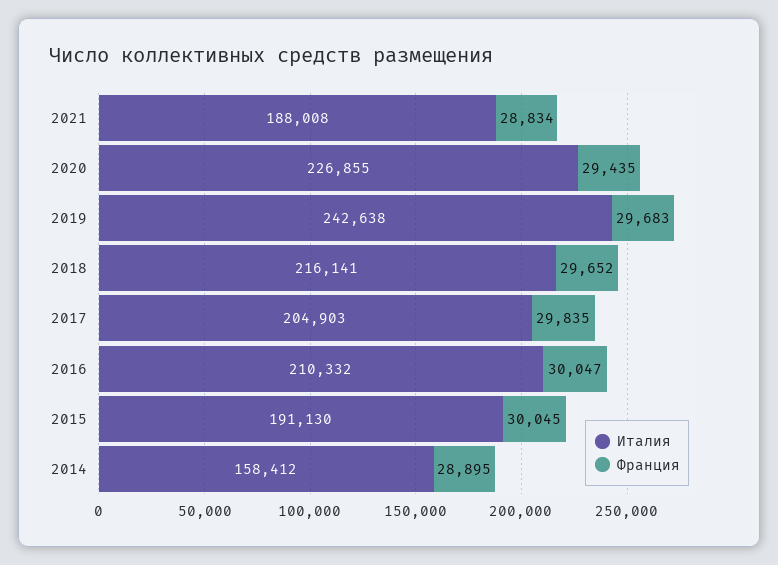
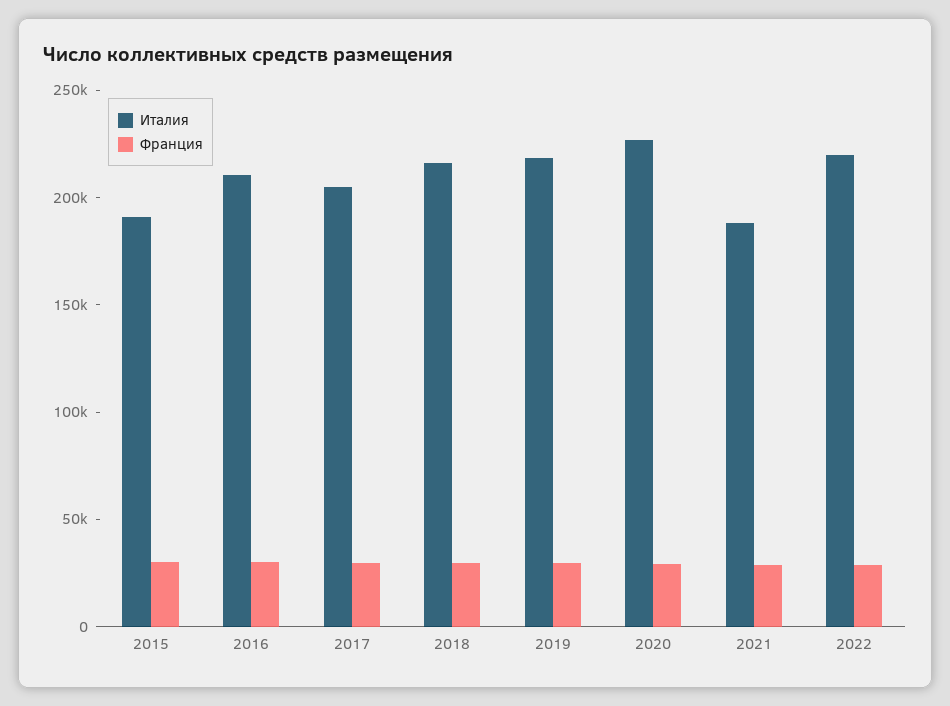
Италия, 2019: 242638 -> 220000
Италия, 2014: 158412 -> none
Франция, 2014: 28895 -> none
Италия, 2022: none -> 220000
Франция, 2022: none -> 30000

